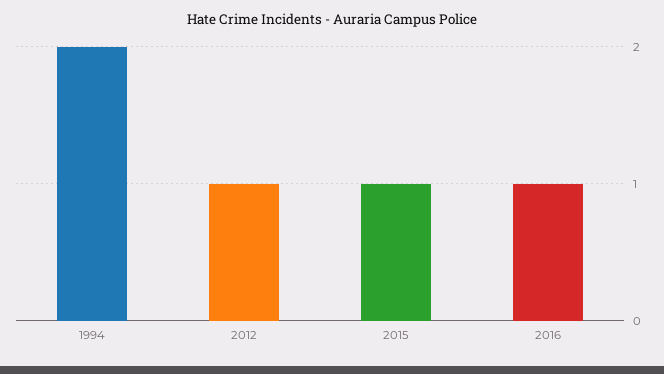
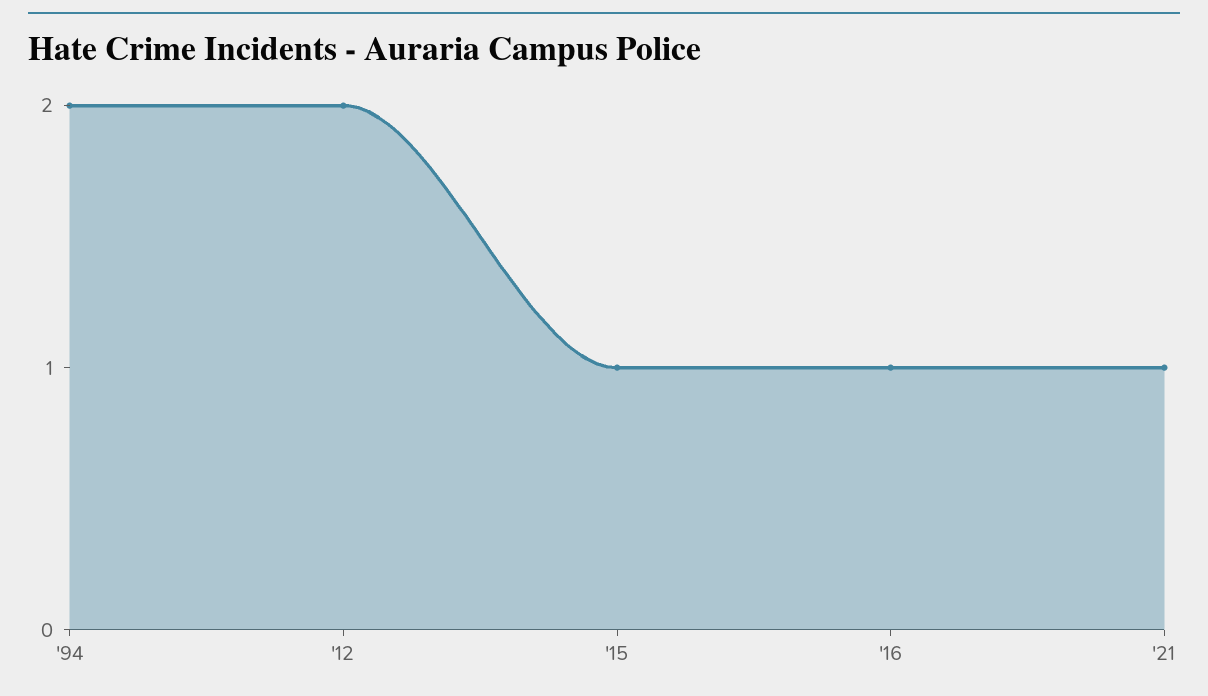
2012: 1 -> 2
'21: none -> 1

